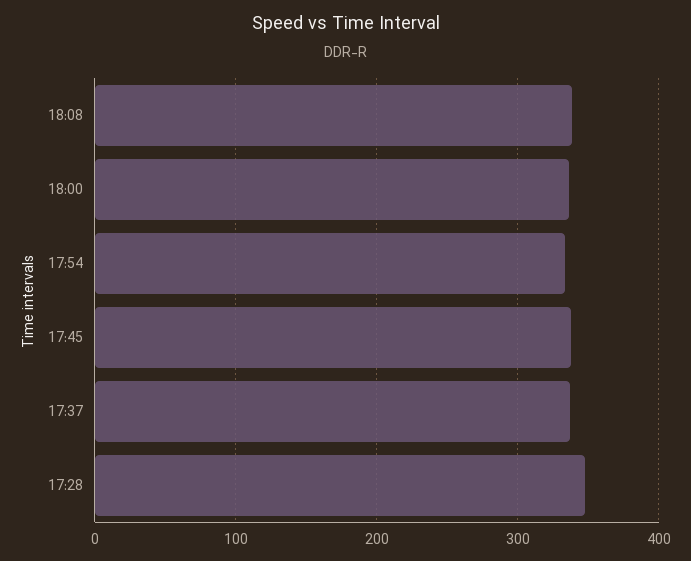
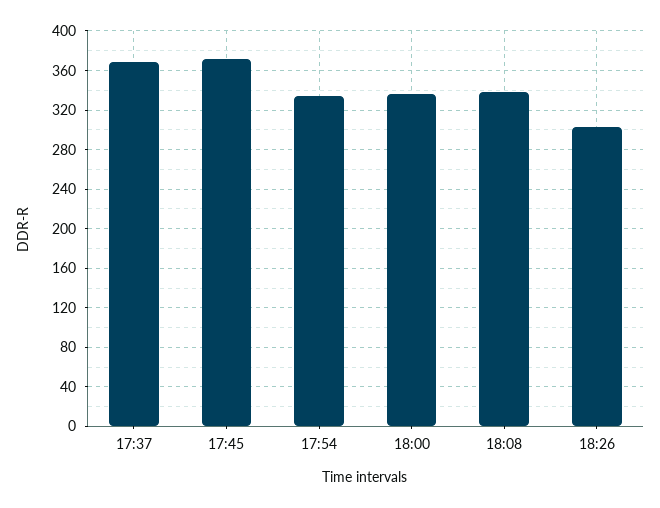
17:45: 340 -> 370
17:37: 340 -> 370
17:28: 350 -> none
18:26: none -> 300

